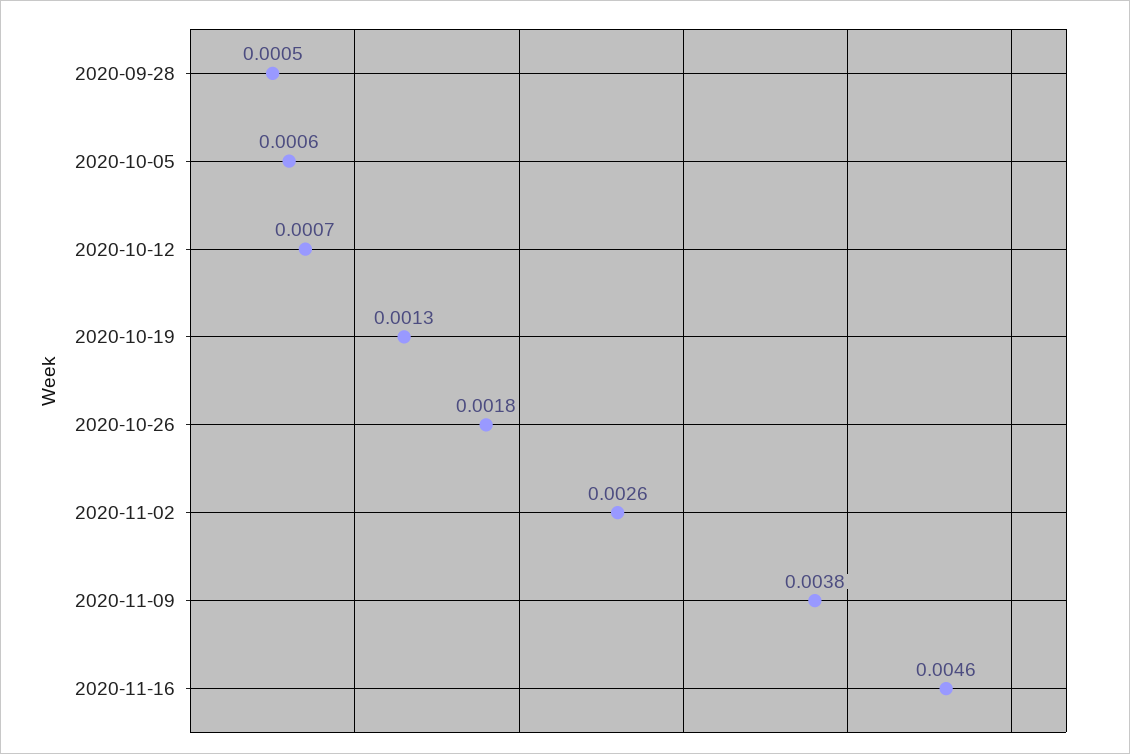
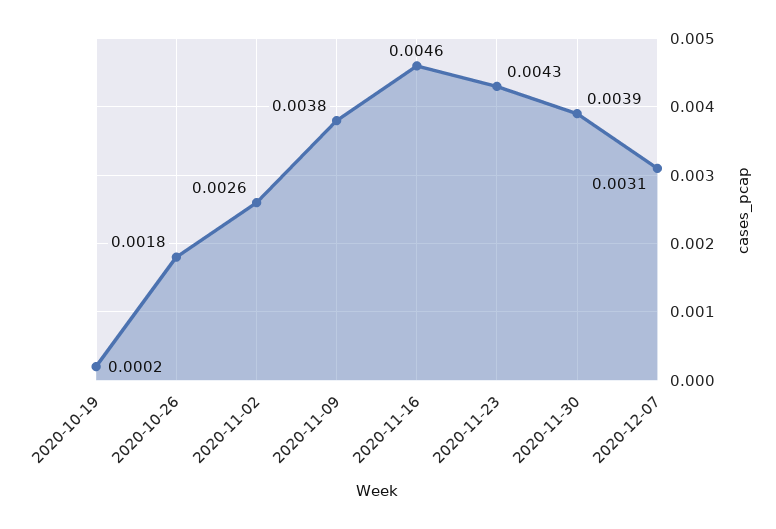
2020-09-28: 0.0005 -> none
2020-10-05: 0.0006 -> none
2020-10-12: 0.0007 -> none
2020-10-19: 0.0013 -> 0.0002
2020-11-23: none -> 0.0043
2020-11-30: none -> 0.0039
2020-12-07: none -> 0.0031

